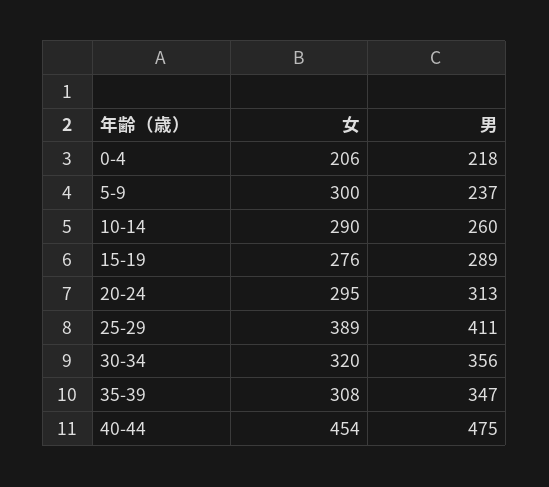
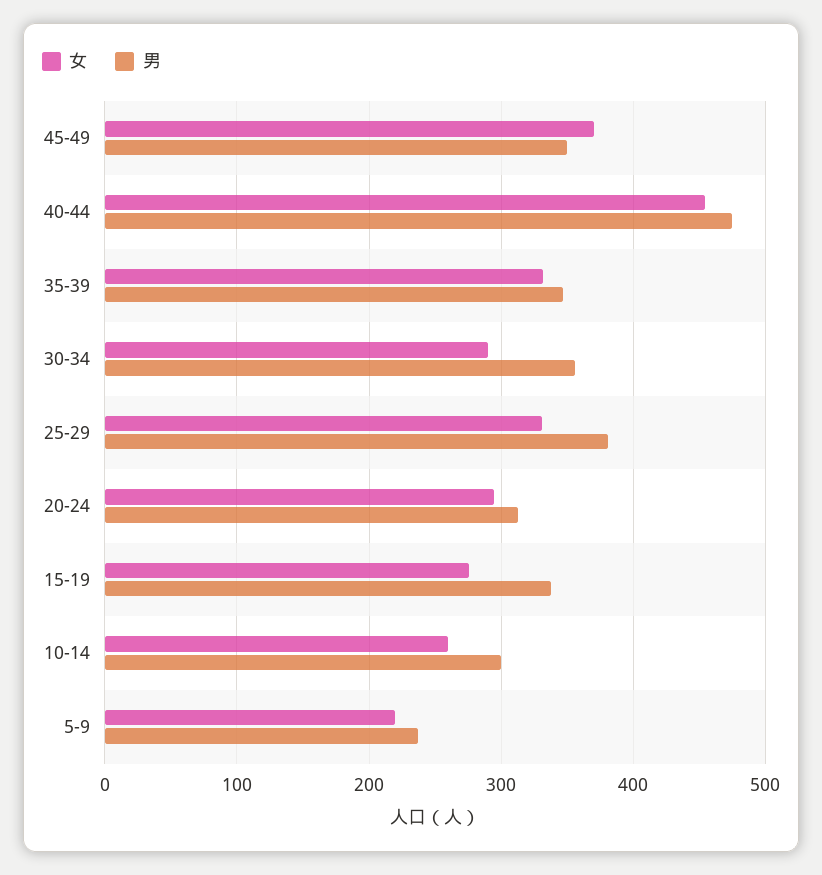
女, 0-4: 206 -> none
男, 0-4: 218 -> none
女, 5-9: 300 -> 220
女, 10-14: 290 -> 260
男, 10-14: 260 -> 300
男, 15-19: 289 -> 340
女, 25-29: 389 -> 330
男, 25-29: 411 -> 380
女, 30-34: 320 -> 290
女, 35-39: 308 -> 330
女, 45-49: none -> 370
男, 45-49: none -> 350

